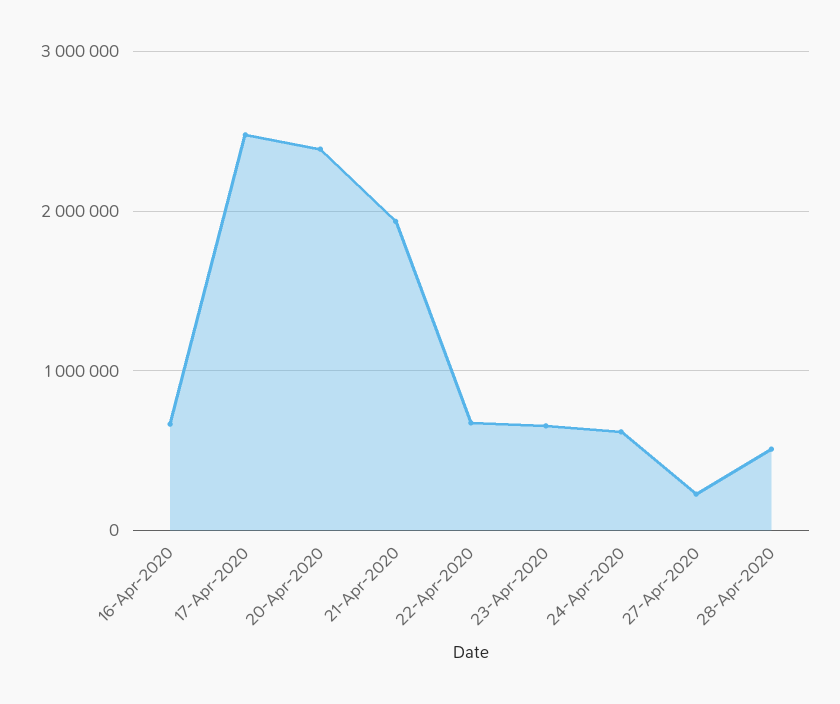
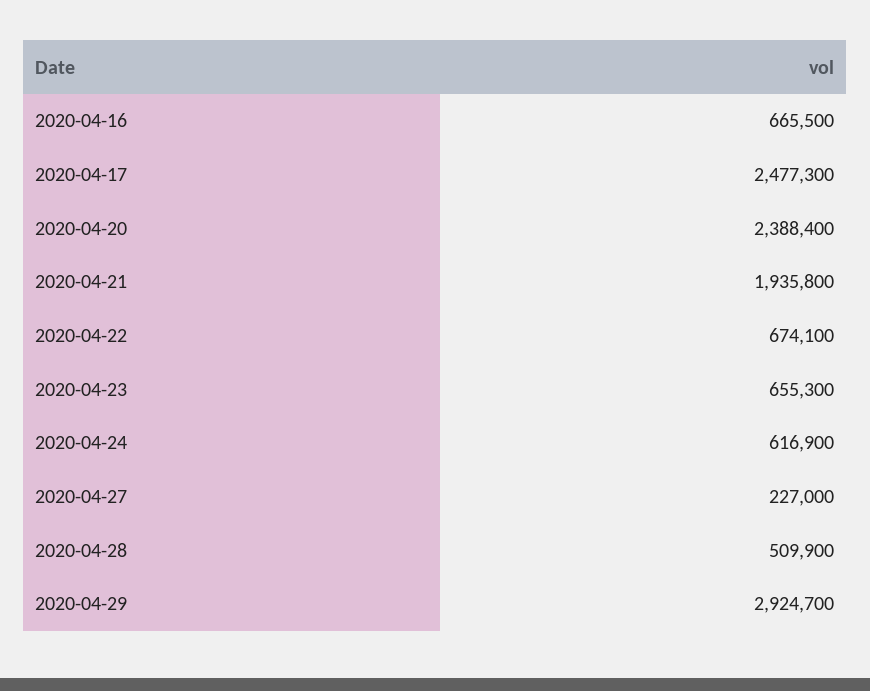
2020-04-29: none -> 2924700

